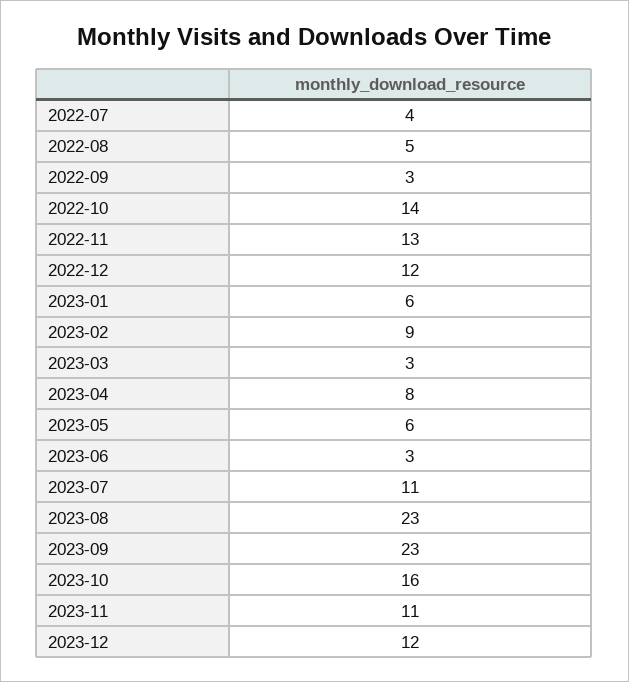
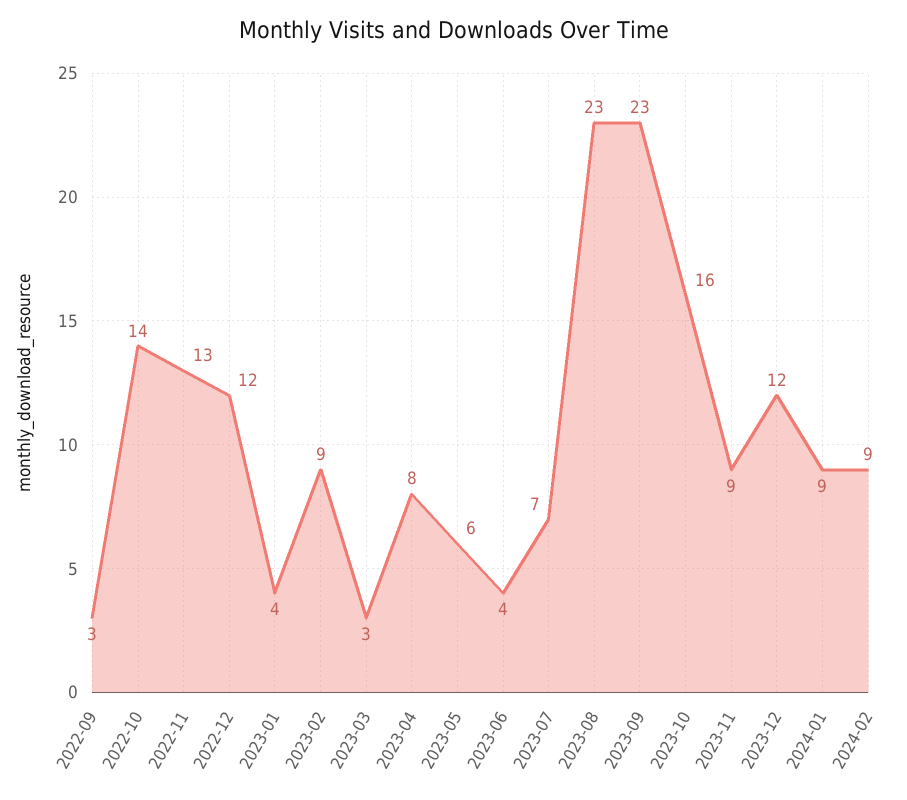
2022-07: 4 -> none
2022-08: 5 -> none
2023-01: 6 -> 4
2023-06: 3 -> 4
2023-07: 11 -> 7
2023-11: 11 -> 9
2024-01: none -> 9
2024-02: none -> 9

